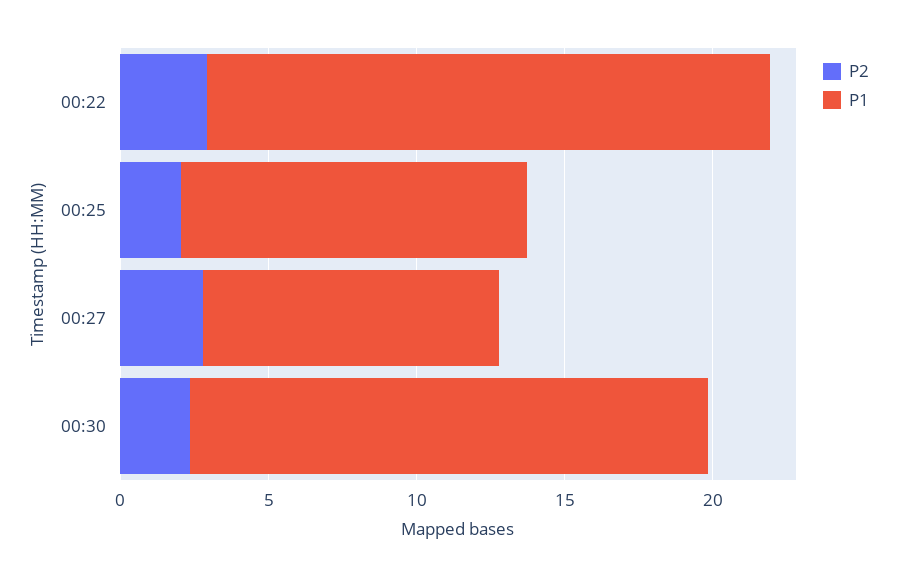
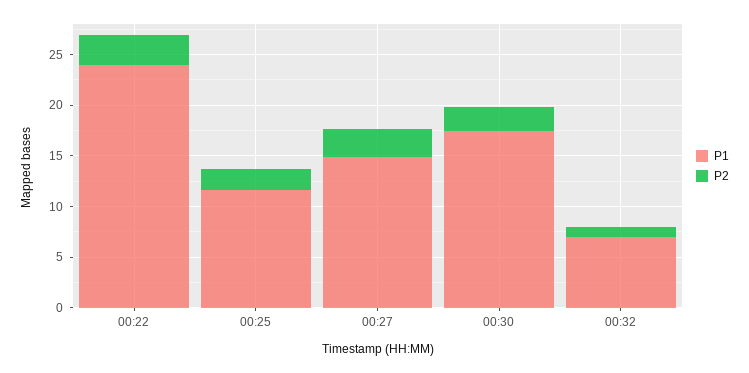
P1, 00:22: 19 -> 24
P1, 00:27: 10 -> 15
P1, 00:32: none -> 7
P2, 00:32: none -> 1

